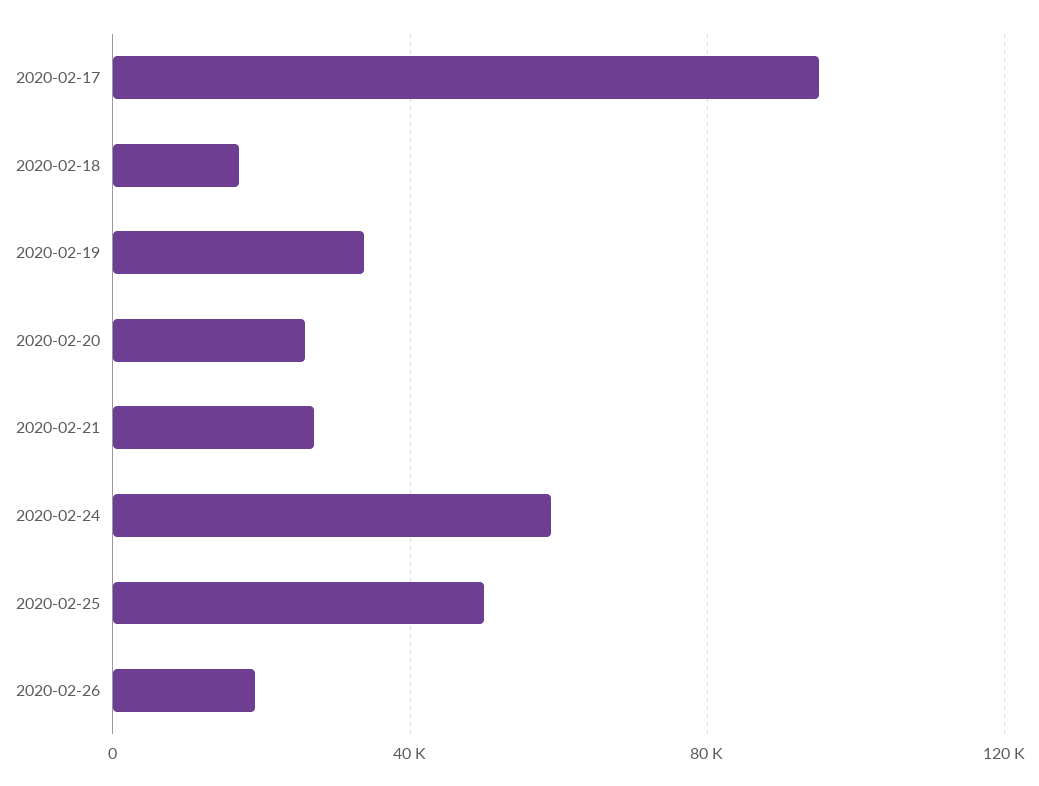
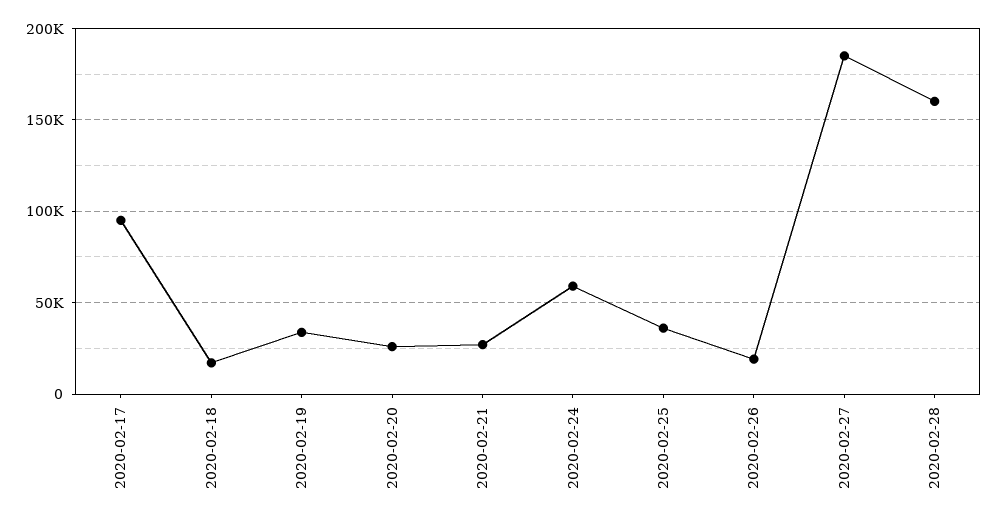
2020-02-25: 50000 -> 35000
2020-02-27: none -> 185000
2020-02-28: none -> 160000

